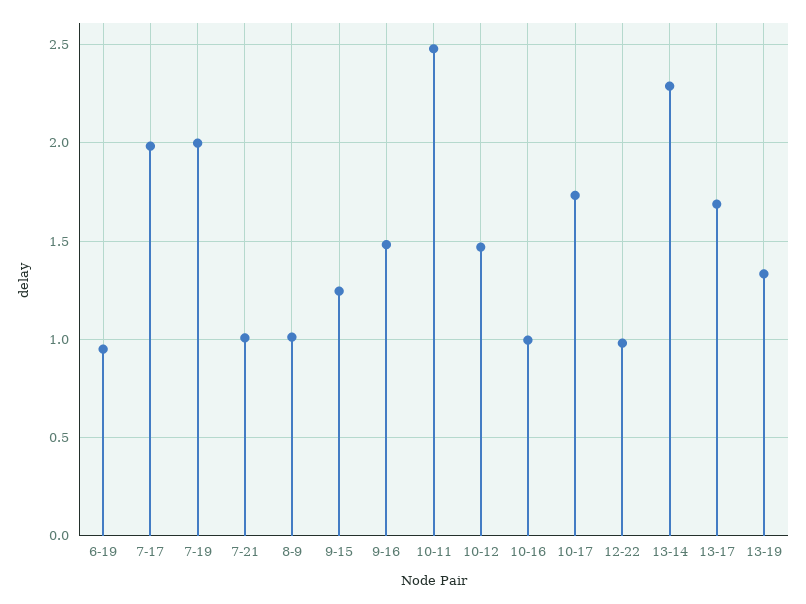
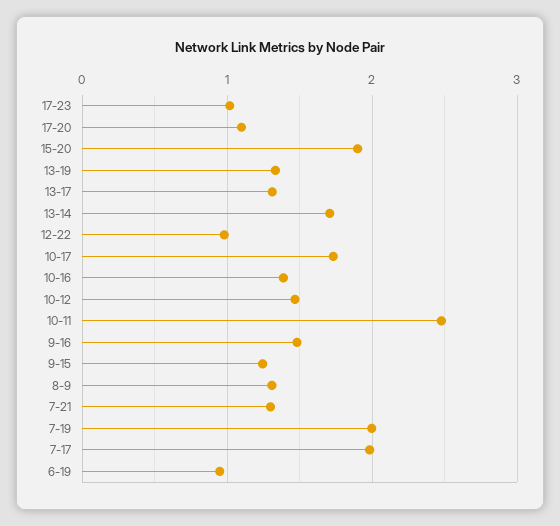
7-21: 1 -> 1.3
8-9: 1 -> 1.3
10-16: 1 -> 1.4
13-14: 2.3 -> 1.7
13-17: 1.7 -> 1.3
17-23: none -> 1
17-20: none -> 1.1
15-20: none -> 1.9

